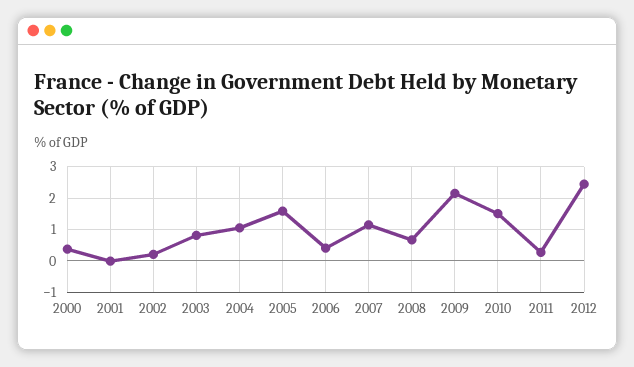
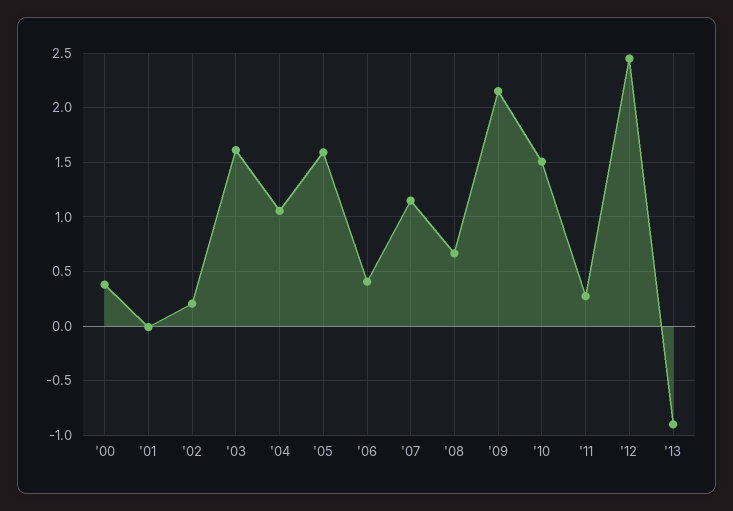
2003: 0.8 -> 1.6
'13: none -> -0.9

